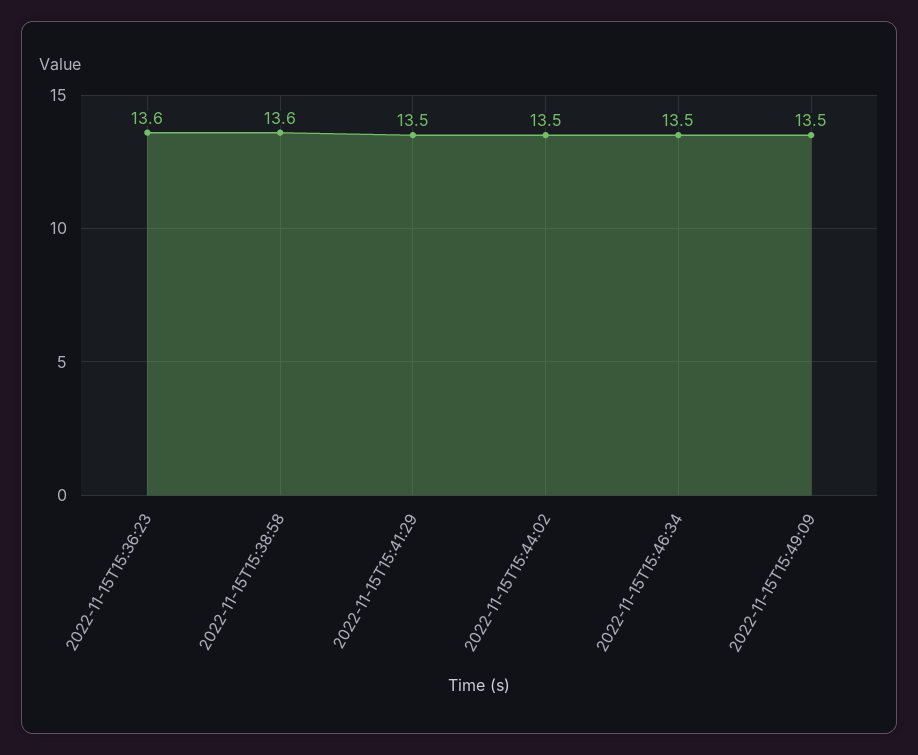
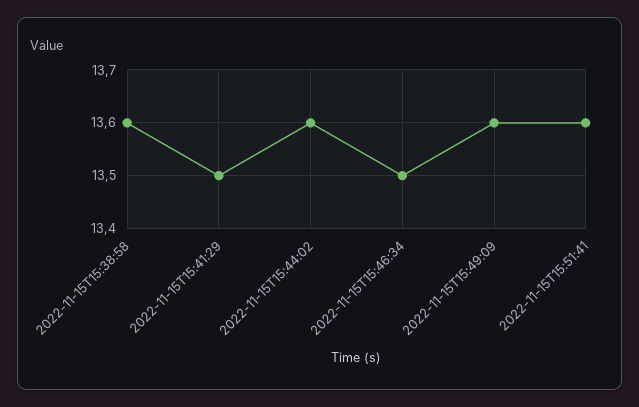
2022-11-15T15:36:23: 13.6 -> none
2022-11-15T15:44:02: 13.5 -> 13.6
2022-11-15T15:49:09: 13.5 -> 13.6
2022-11-15T15:51:41: none -> 13.6

